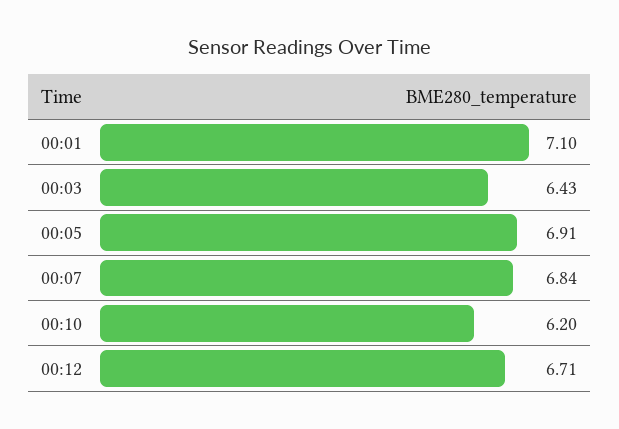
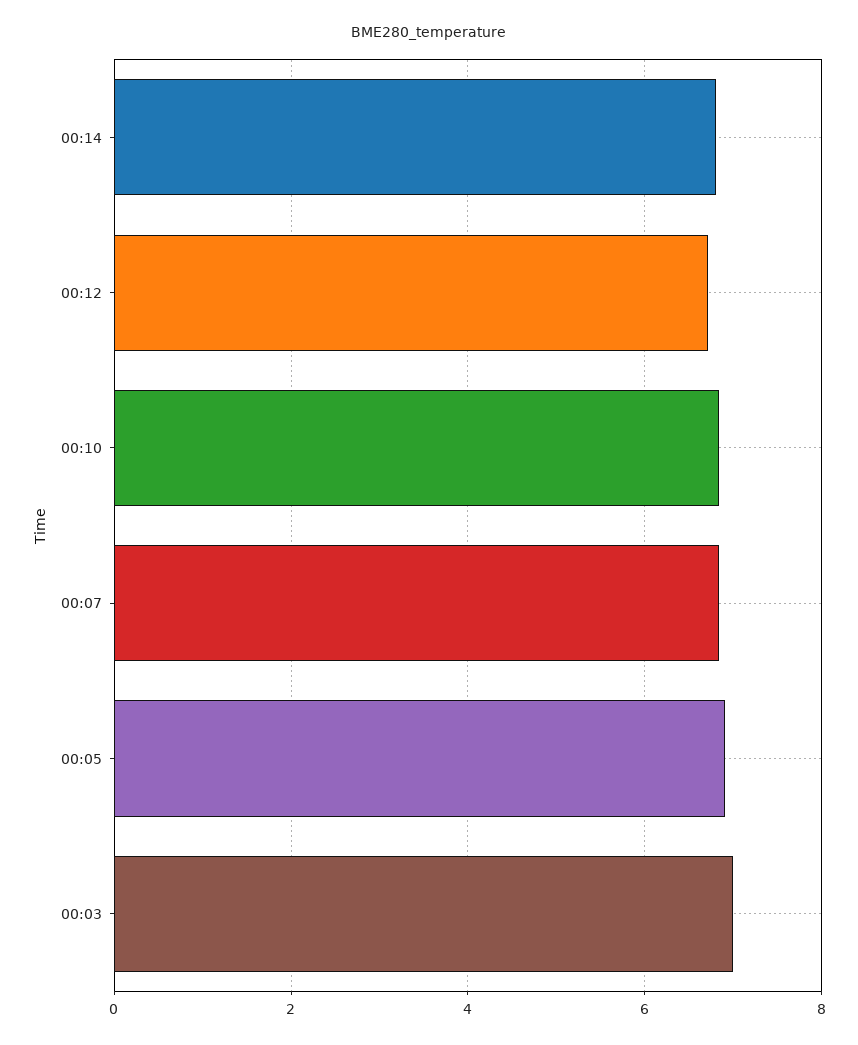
00:01: 7.1 -> none
00:03: 6.43 -> 7
00:10: 6.2 -> 6.8
00:14: none -> 6.8

